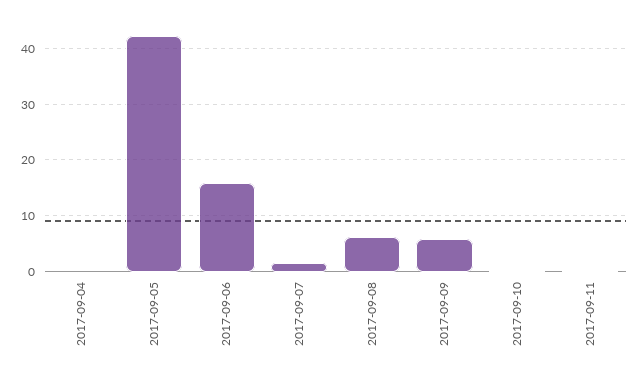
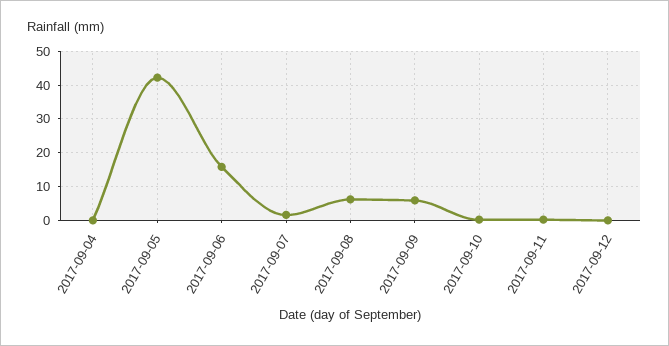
2017-09-12: none -> 0

